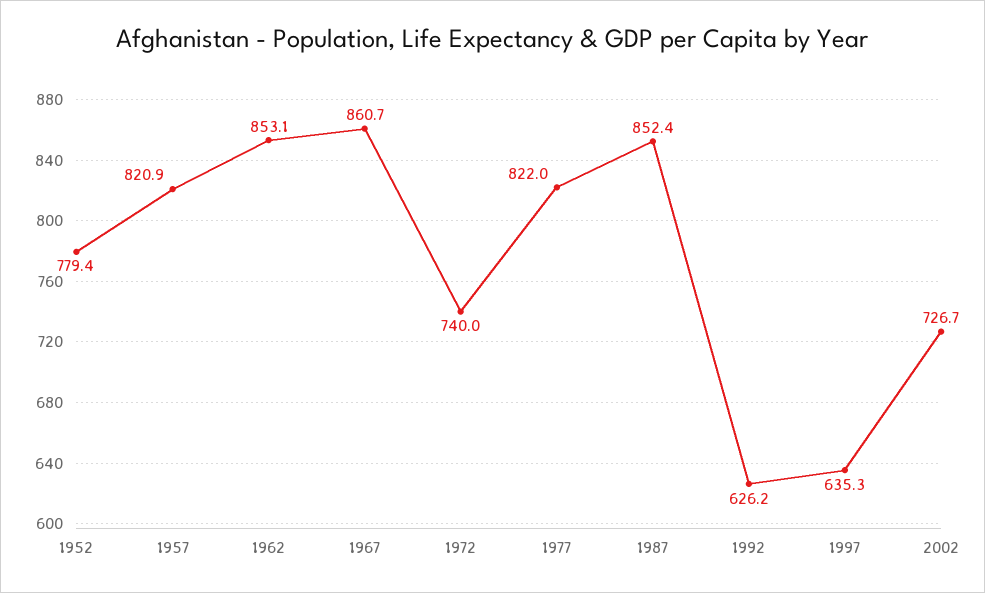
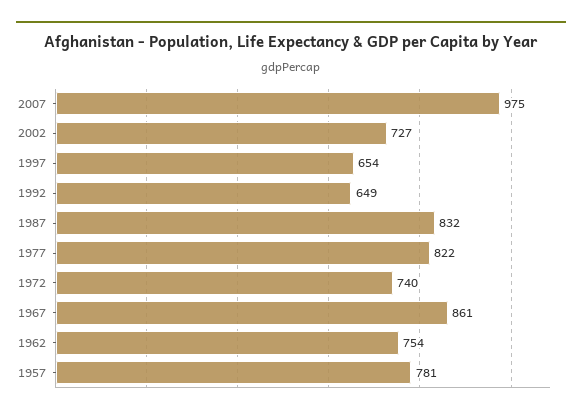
1952: 779.4 -> none
1957: 820.9 -> 781
1962: 853.1 -> 754
1987: 852.4 -> 832
1992: 626.2 -> 649
1997: 635.3 -> 654
2007: none -> 975

